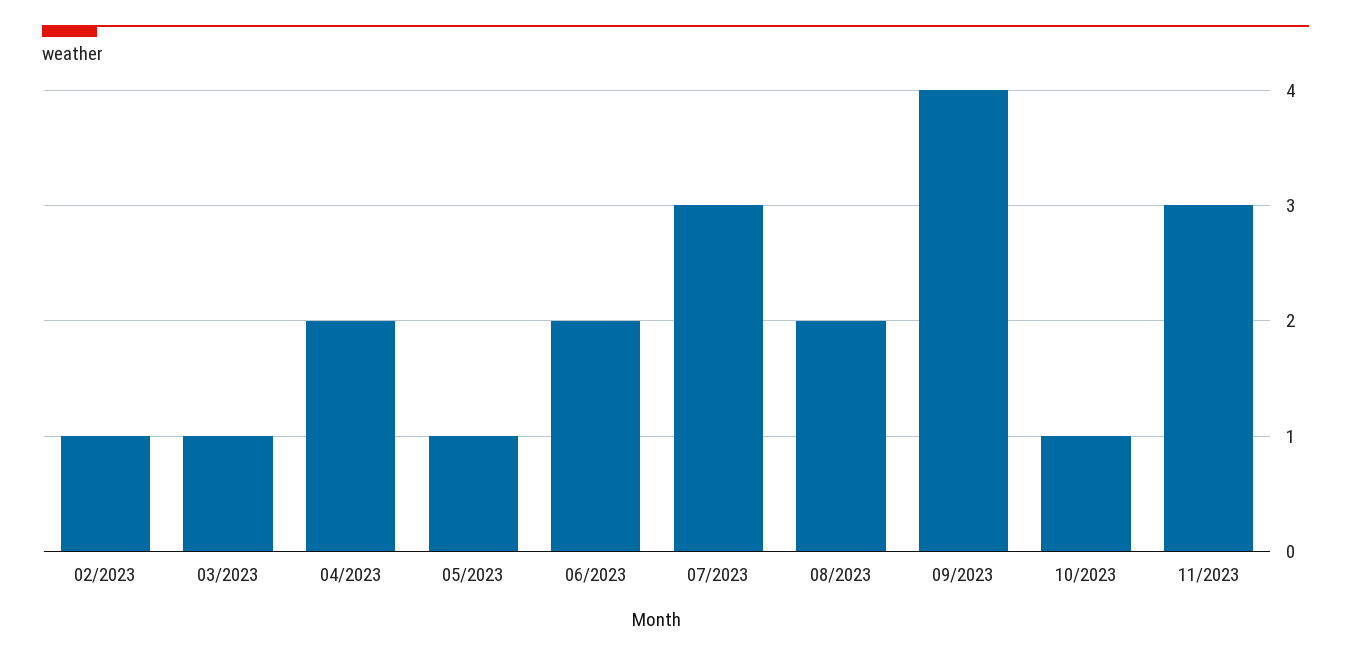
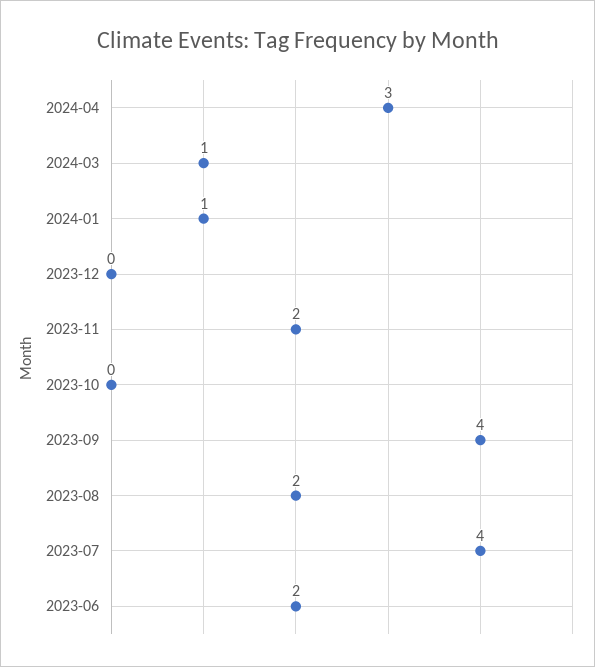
02/2023: 1 -> none
03/2023: 1 -> none
04/2023: 2 -> none
05/2023: 1 -> none
07/2023: 3 -> 4
10/2023: 1 -> 0
11/2023: 3 -> 2
2024-04: none -> 3
2024-03: none -> 1
2024-01: none -> 1
2023-12: none -> 0

